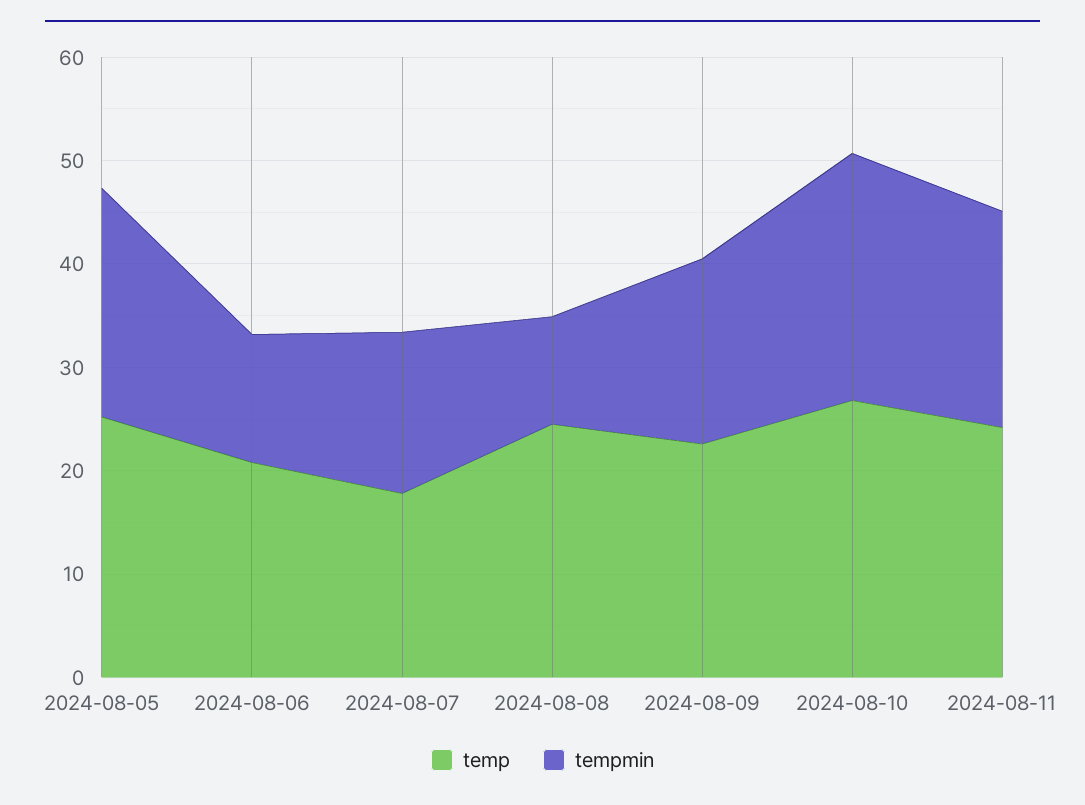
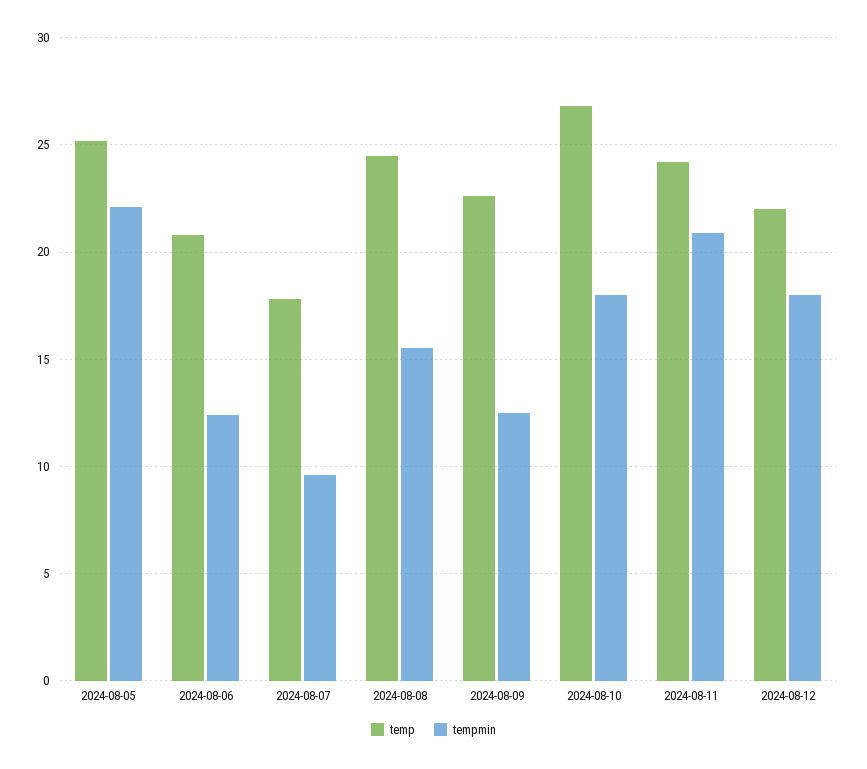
tempmin, 2024-08-07: 16 -> 9.5
tempmin, 2024-08-08: 10 -> 15.5
tempmin, 2024-08-09: 18 -> 12.5
tempmin, 2024-08-10: 24 -> 18
temp, 2024-08-12: none -> 22
tempmin, 2024-08-12: none -> 18

